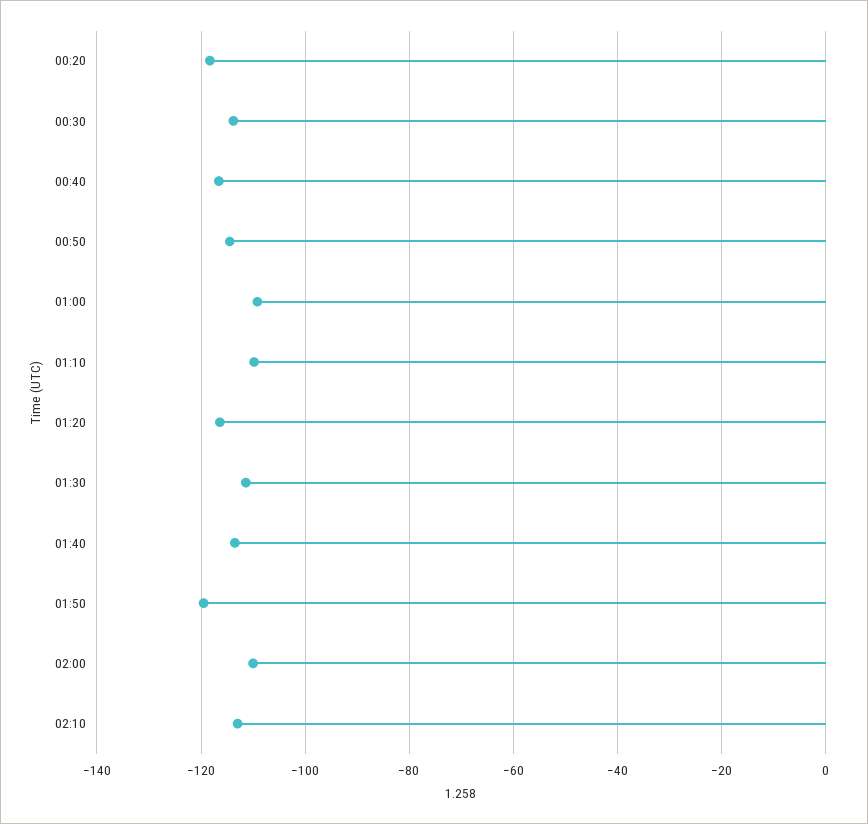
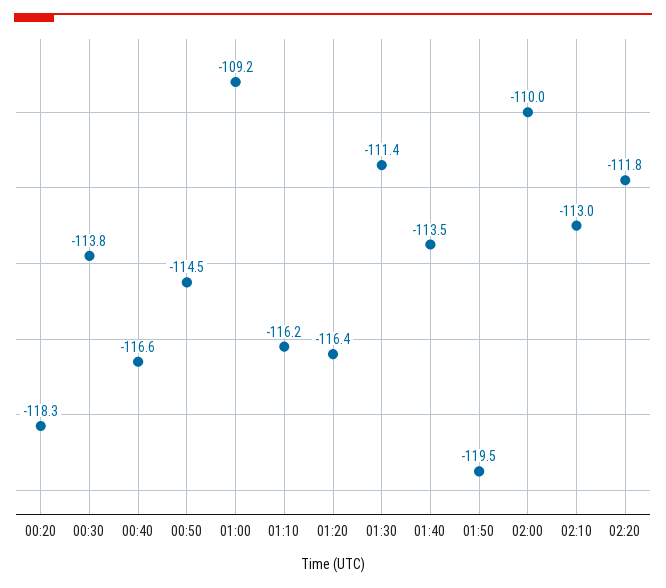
01:10: -110 -> -116.2
02:20: none -> -111.8

